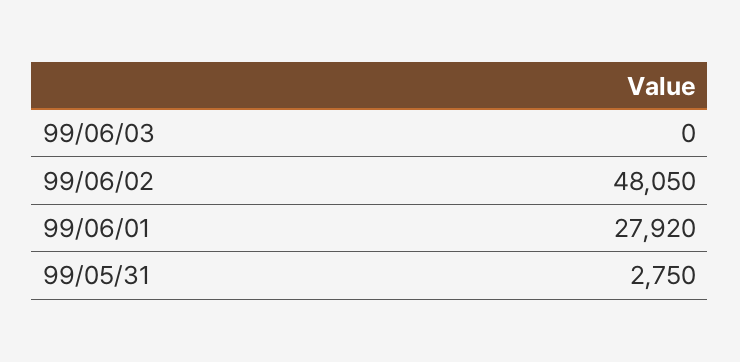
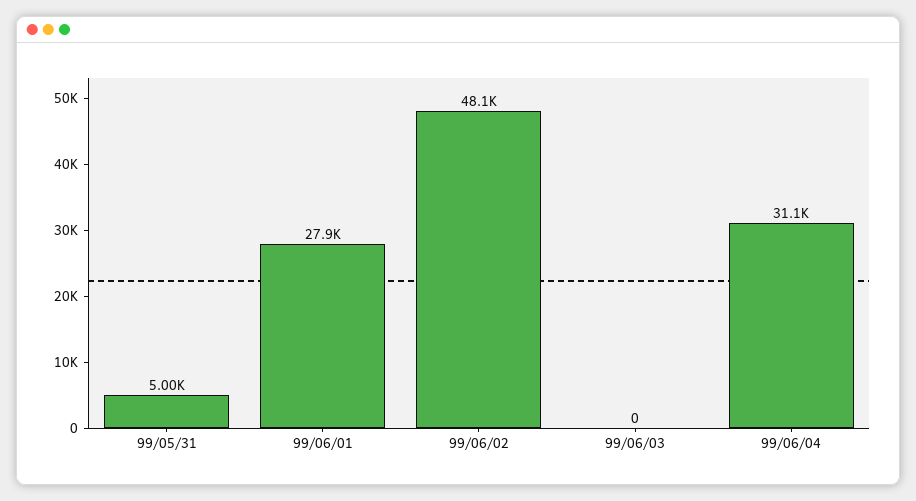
99/05/31: 2750 -> 5000
99/06/04: none -> 31100

